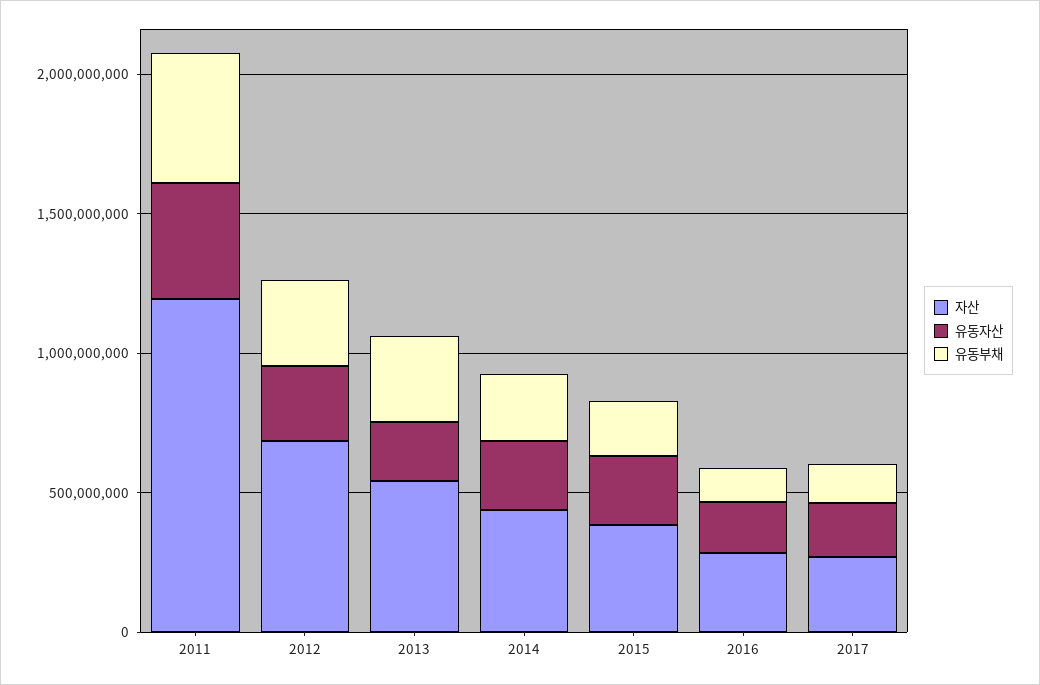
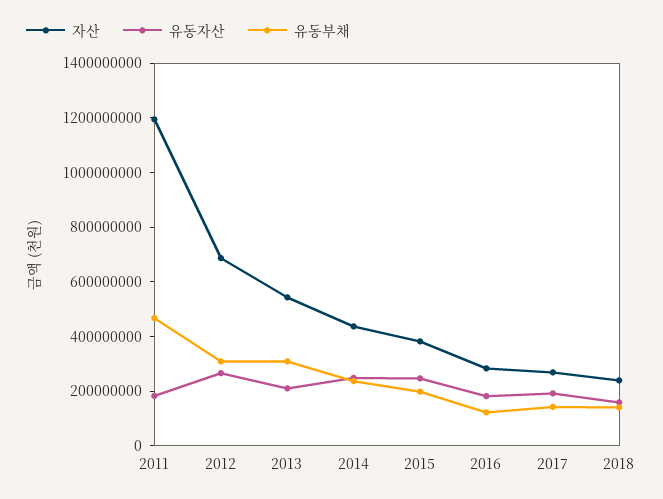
유동자산, 2011: 400000000 -> 200000000
자산, 2018: none -> 250000000
유동자산, 2018: none -> 150000000
유동부채, 2018: none -> 150000000

